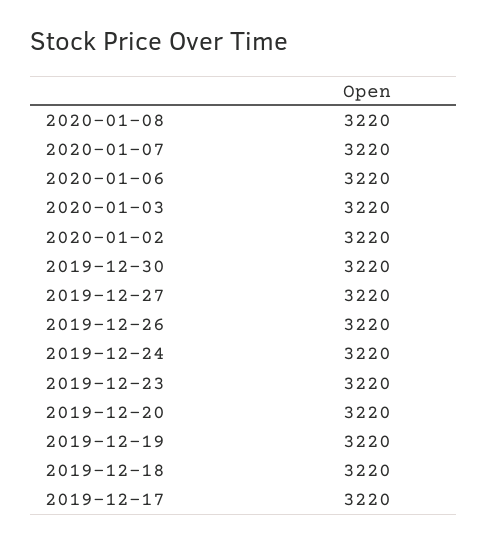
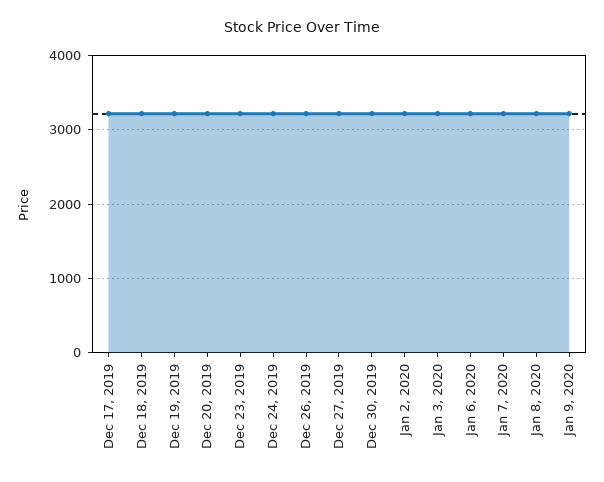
Jan 9, 2020: none -> 3200

